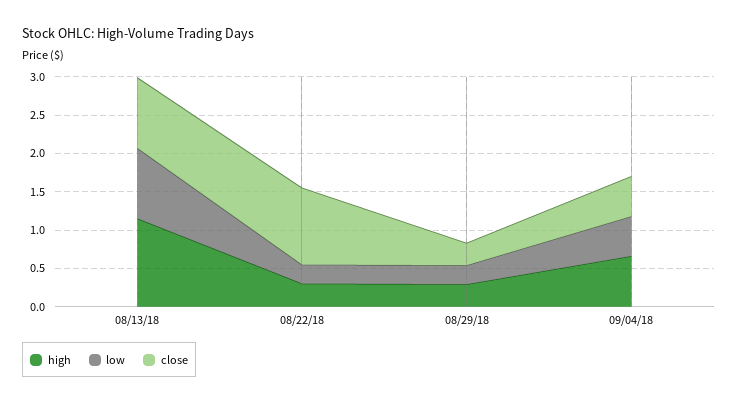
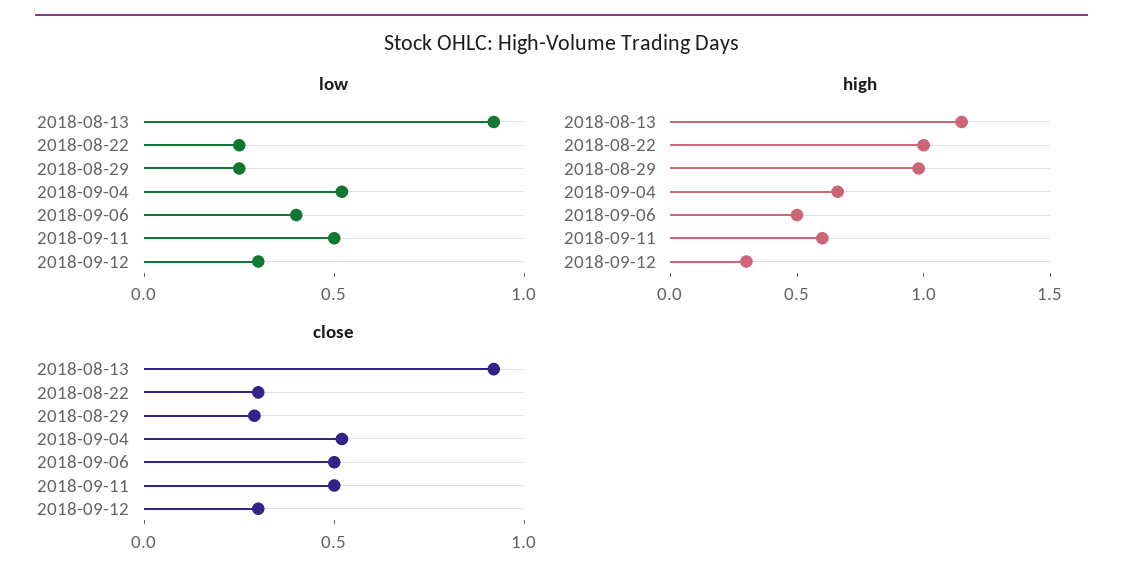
high, 08/22/18: 0.25 -> 1
close, 08/22/18: 1 -> 0.3
high, 08/29/18: 0.25 -> 1
low, 2018-09-06: none -> 0.4
low, 2018-09-11: none -> 0.5
low, 2018-09-12: none -> 0.3
high, 2018-09-06: none -> 0.5
high, 2018-09-11: none -> 0.6
high, 2018-09-12: none -> 0.3
close, 2018-09-06: none -> 0.5
close, 2018-09-11: none -> 0.5
close, 2018-09-12: none -> 0.3

